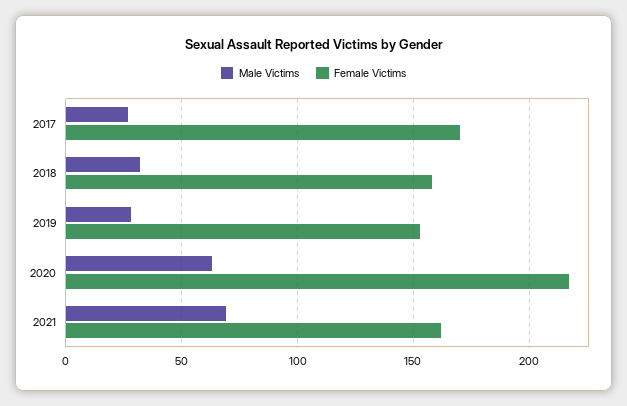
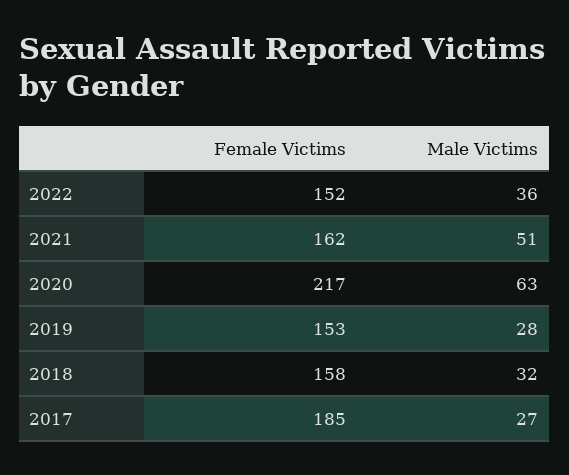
Female Victims, 2017: 170 -> 185
Male Victims, 2021: 70 -> 51
Female Victims, 2022: none -> 152
Male Victims, 2022: none -> 36

